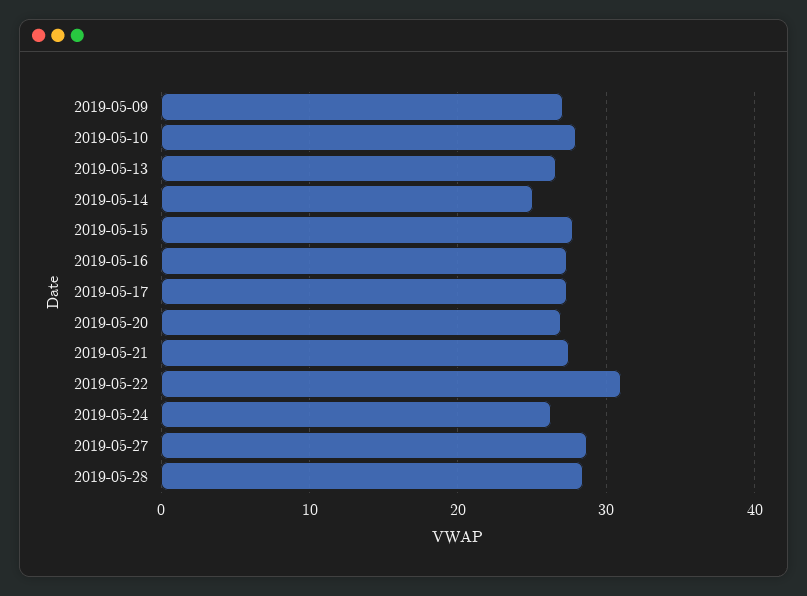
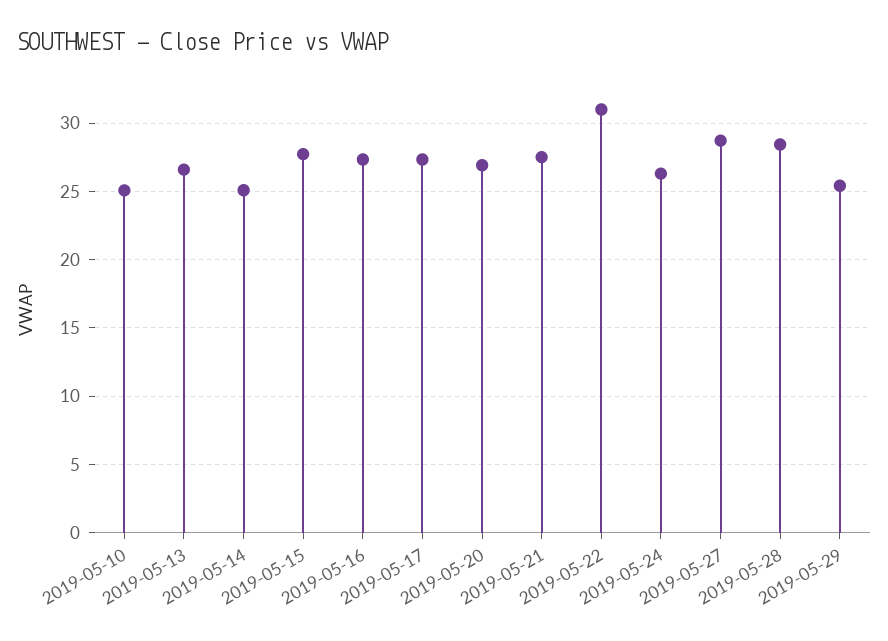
2019-05-09: 27 -> none
2019-05-10: 28 -> 25
2019-05-29: none -> 25.5

